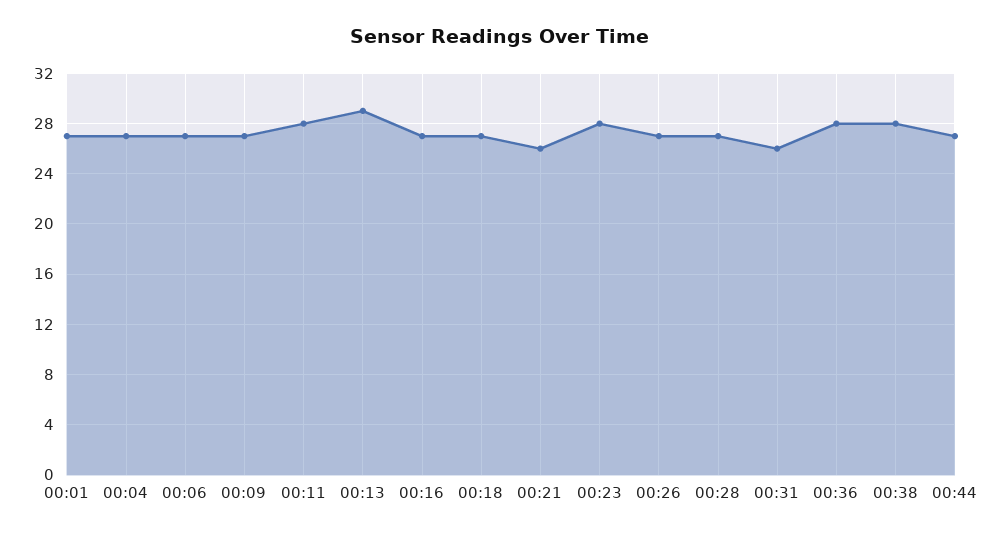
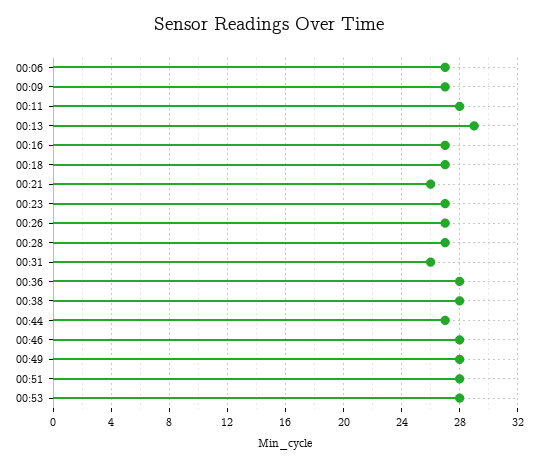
00:01: 27 -> none
00:04: 27 -> none
00:23: 28 -> 27
00:46: none -> 28
00:49: none -> 28
00:51: none -> 28
00:53: none -> 28

